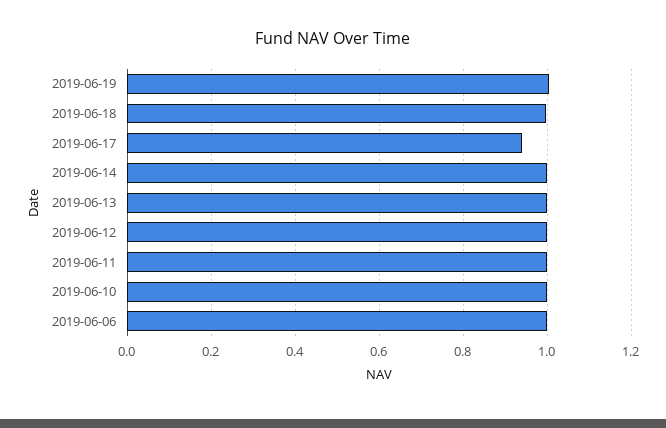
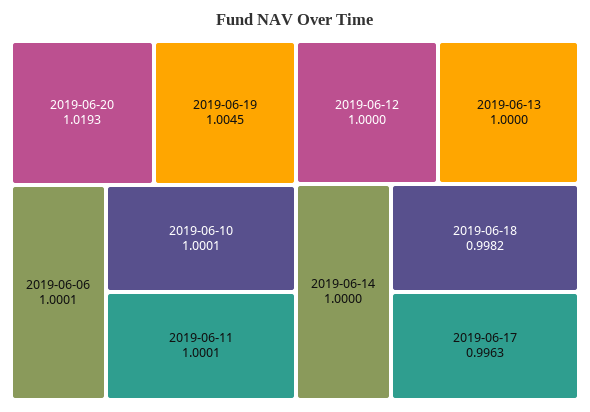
2019-06-17: 0.94 -> 0.9963
2019-06-20: none -> 1.0193

